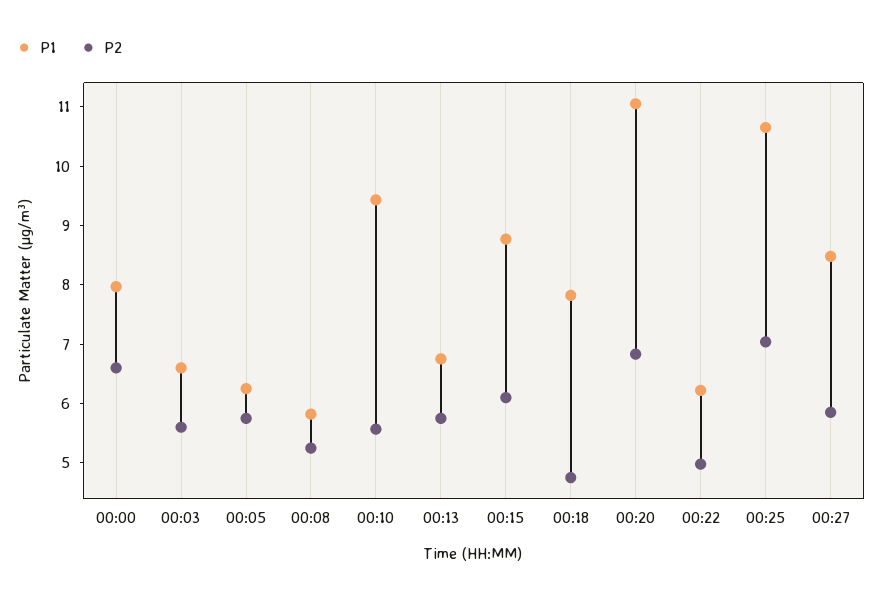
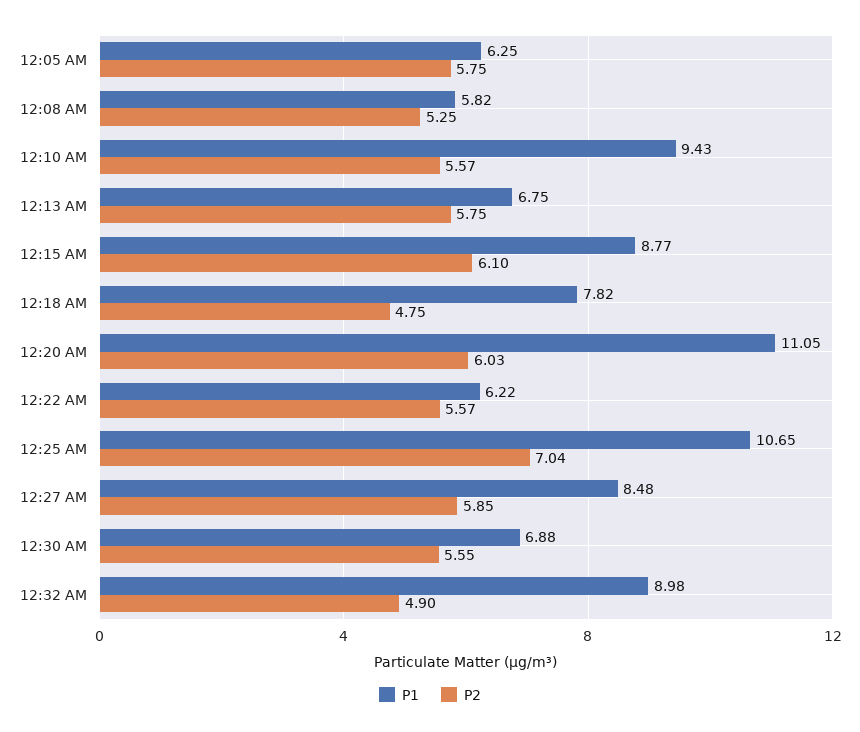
P1, 00:00: 8 -> none
P2, 00:00: 6.6 -> none
P1, 00:03: 6.6 -> none
P2, 00:03: 5.6 -> none
P2, 00:20: 6.8 -> 6.03
P2, 00:22: 5 -> 5.57
P1, 12:30 AM: none -> 6.88
P2, 12:30 AM: none -> 5.55
P1, 12:32 AM: none -> 8.98
P2, 12:32 AM: none -> 4.9

